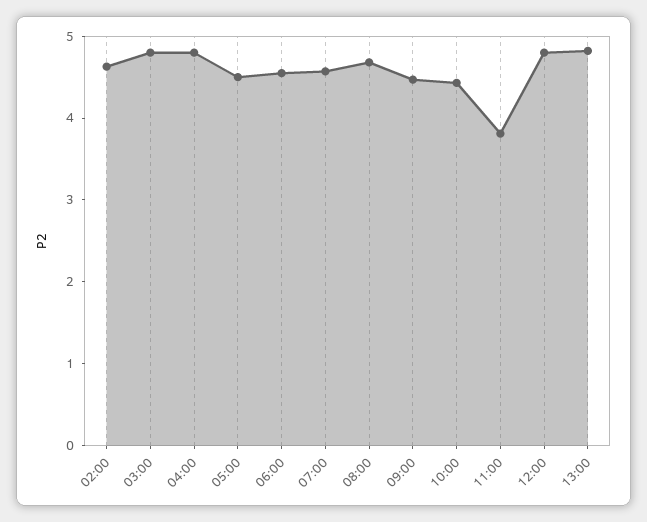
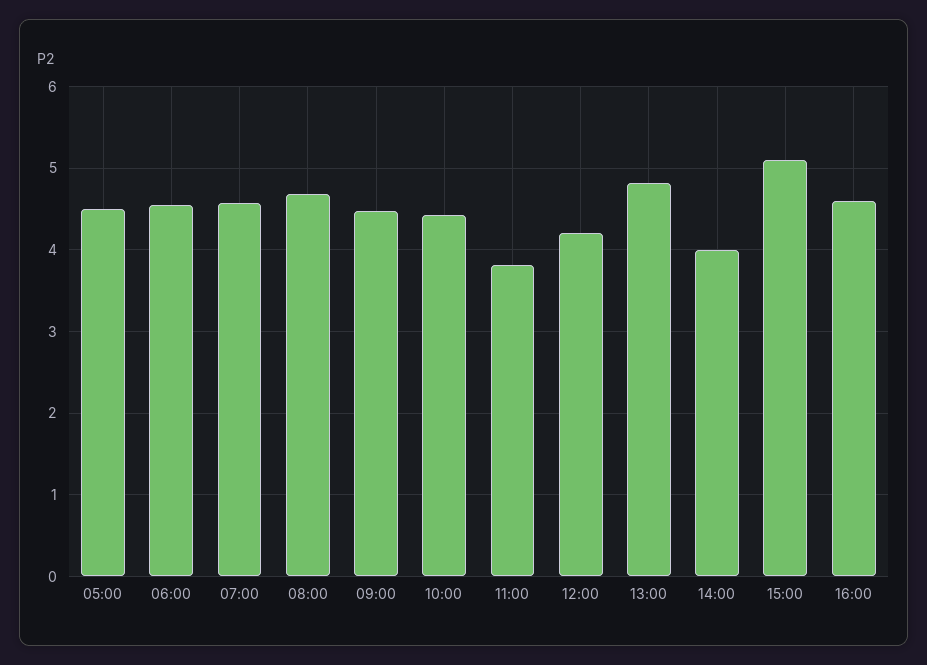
02:00: 4.6 -> none
03:00: 4.8 -> none
04:00: 4.8 -> none
12:00: 4.8 -> 4.2
14:00: none -> 4
15:00: none -> 5.1
16:00: none -> 4.6

